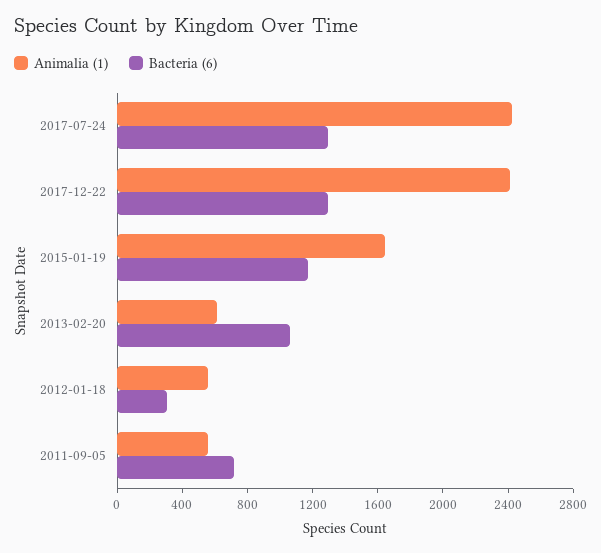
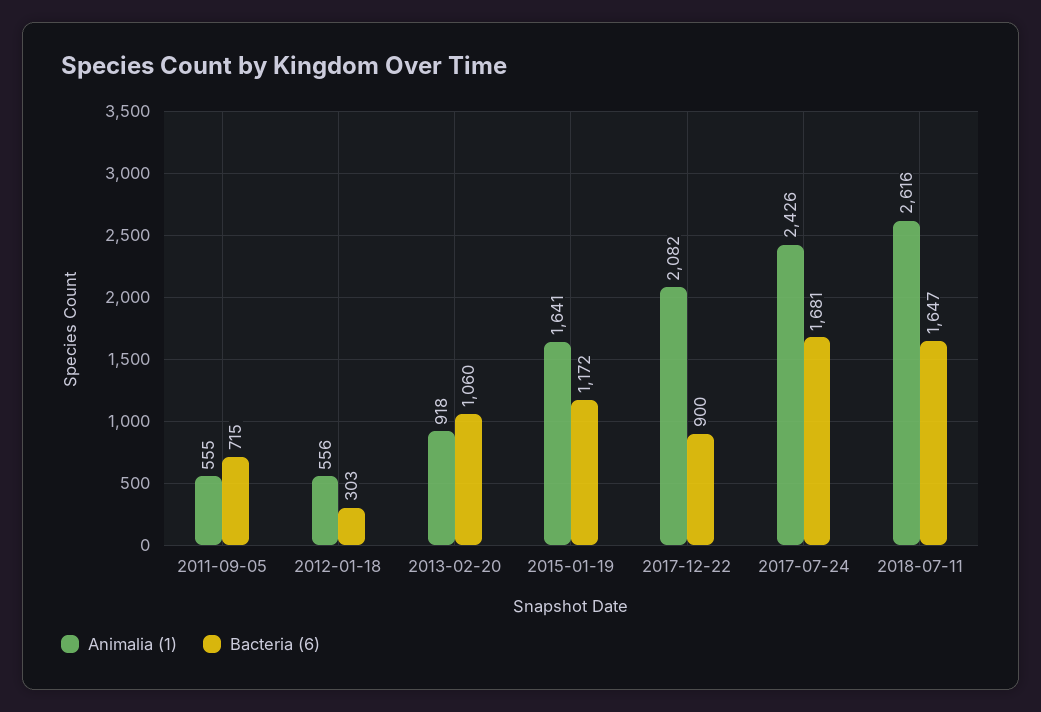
Bacteria (6), 2017-07-24: 1300 -> 1681
Animalia (1), 2017-12-22: 2400 -> 2082
Bacteria (6), 2017-12-22: 1300 -> 900
Animalia (1), 2013-02-20: 600 -> 918
Animalia (1), 2018-07-11: none -> 2616
Bacteria (6), 2018-07-11: none -> 1647

